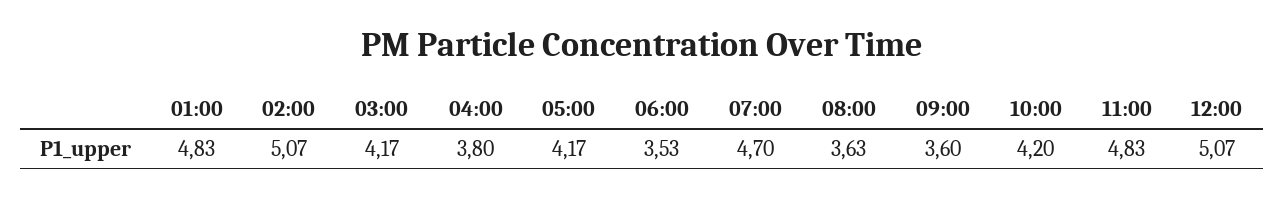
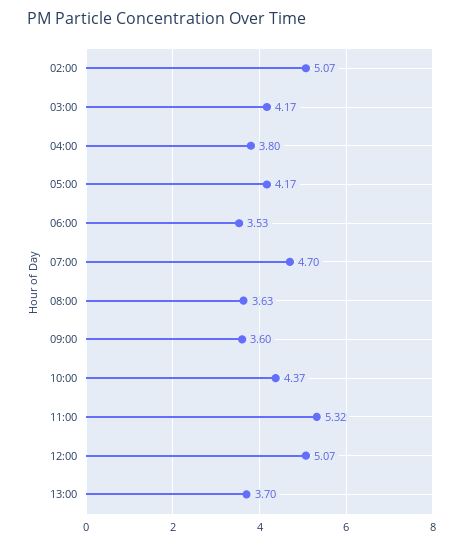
01:00: 4.83 -> none
10:00: 4.2 -> 4.37
11:00: 4.83 -> 5.32
13:00: none -> 3.7

